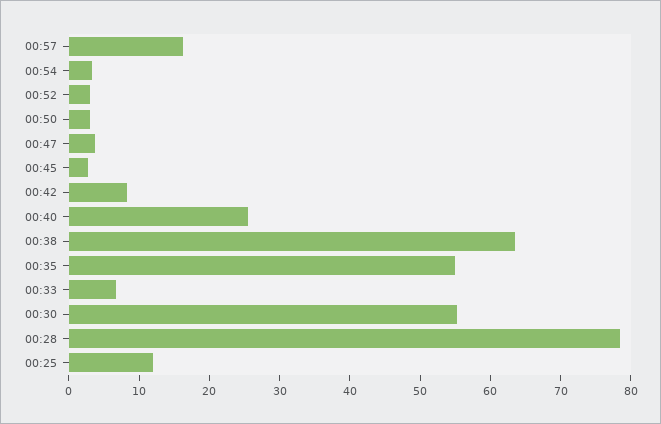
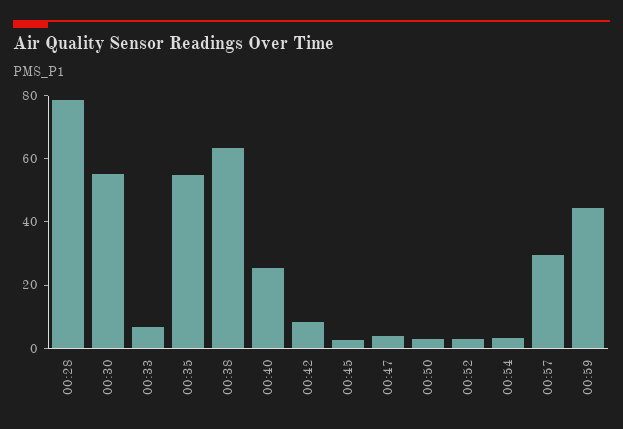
00:57: 16 -> 30
00:25: 12 -> none
00:59: none -> 45

